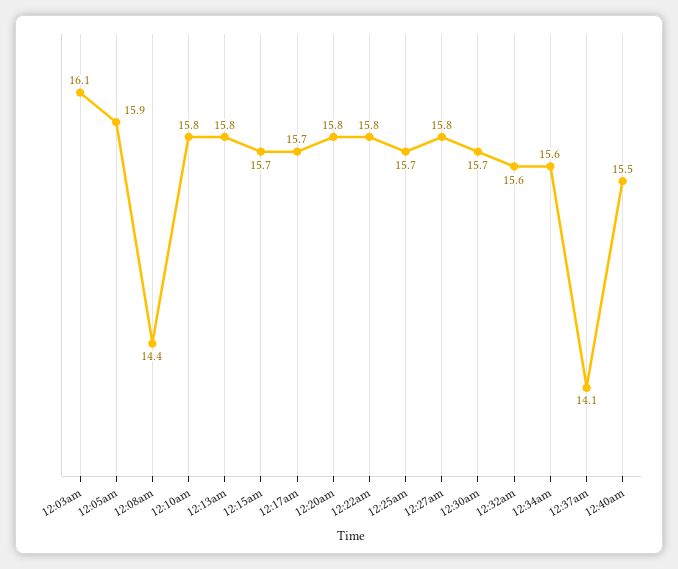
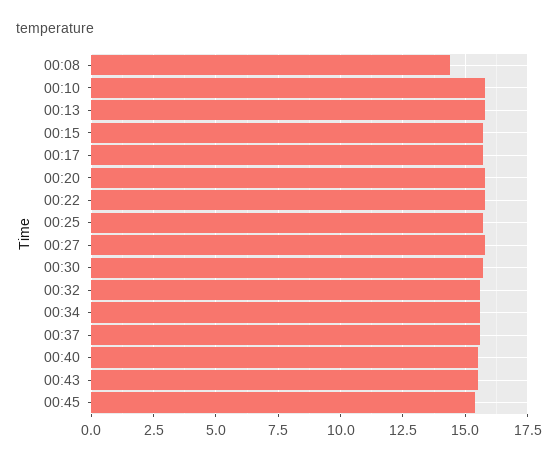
12:03am: 16.1 -> none
12:05am: 15.9 -> none
12:37am: 14.1 -> 15.5
00:43: none -> 15.5
00:45: none -> 15.5

